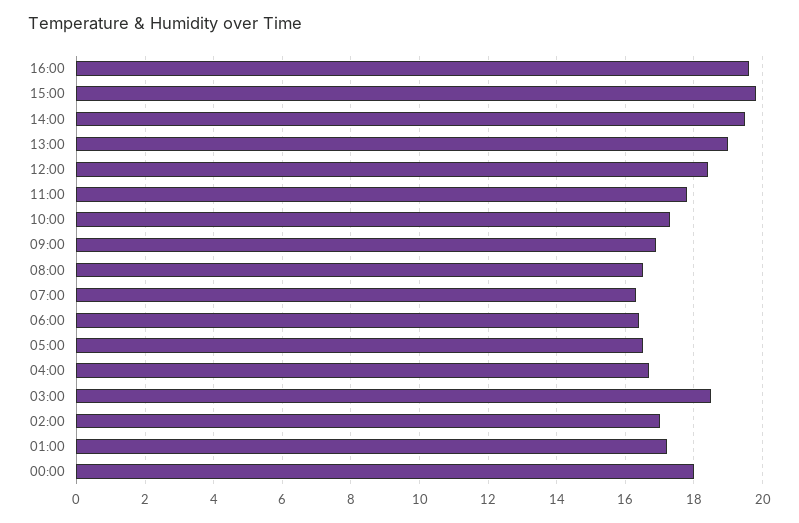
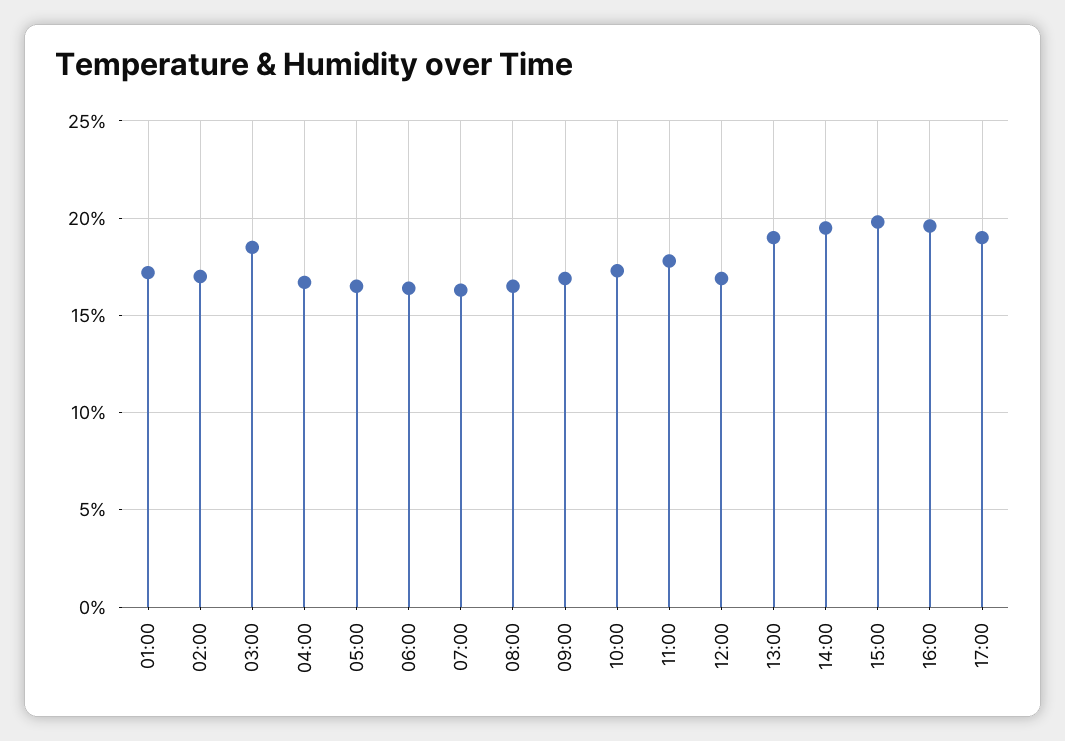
12:00: 18.5 -> 17
00:00: 18 -> none
17:00: none -> 19

